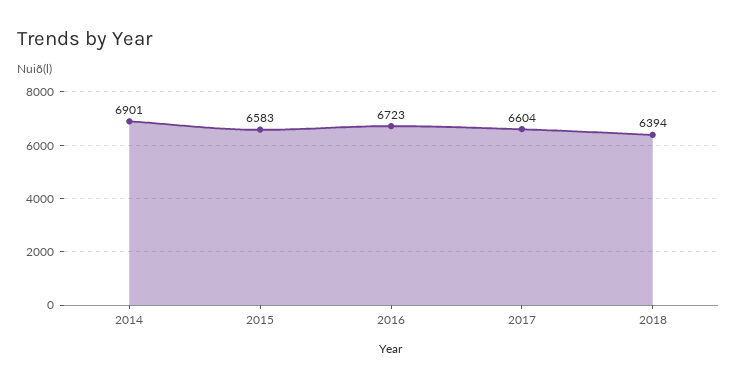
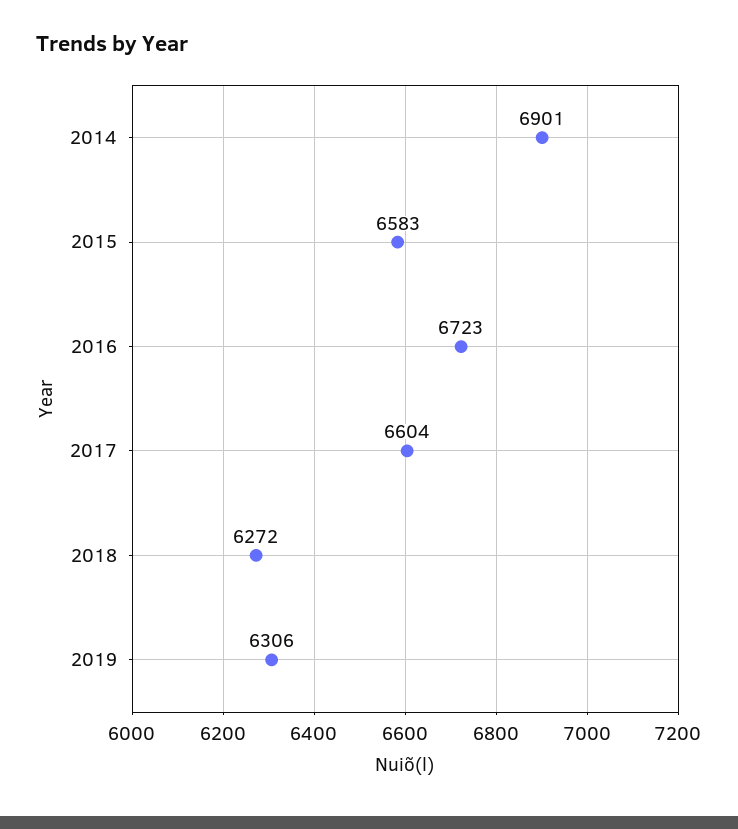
2018: 6394 -> 6272
2019: none -> 6306

